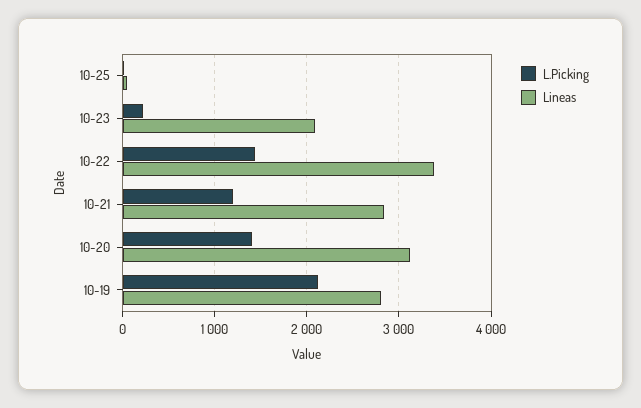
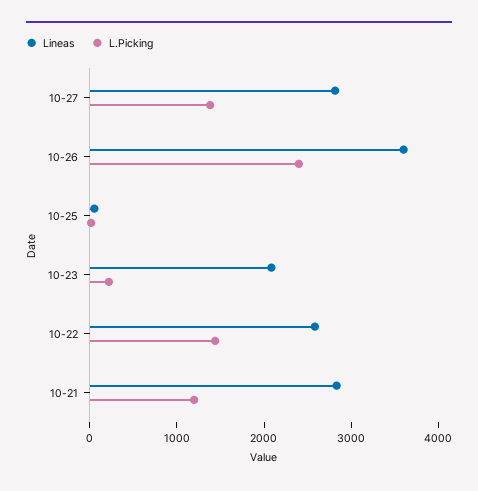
Lineas, 10-22: 3400 -> 2600
L.Picking, 10-20: 1400 -> none
Lineas, 10-20: 3100 -> none
L.Picking, 10-19: 2100 -> none
Lineas, 10-19: 2800 -> none
Lineas, 10-27: none -> 2800
L.Picking, 10-27: none -> 1400
Lineas, 10-26: none -> 3600
L.Picking, 10-26: none -> 2400

